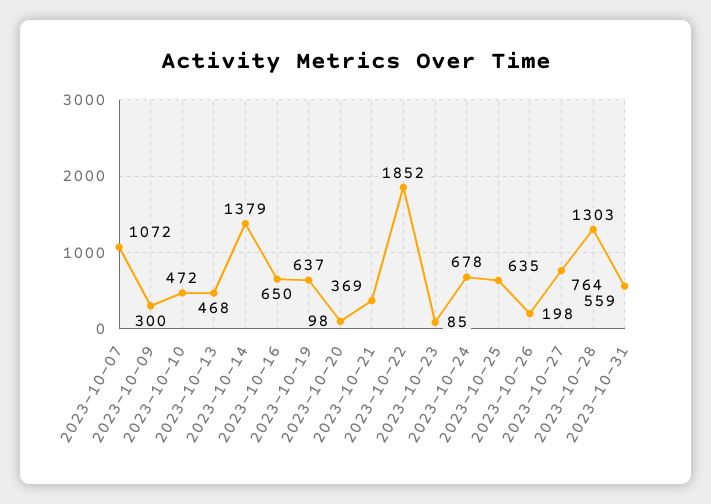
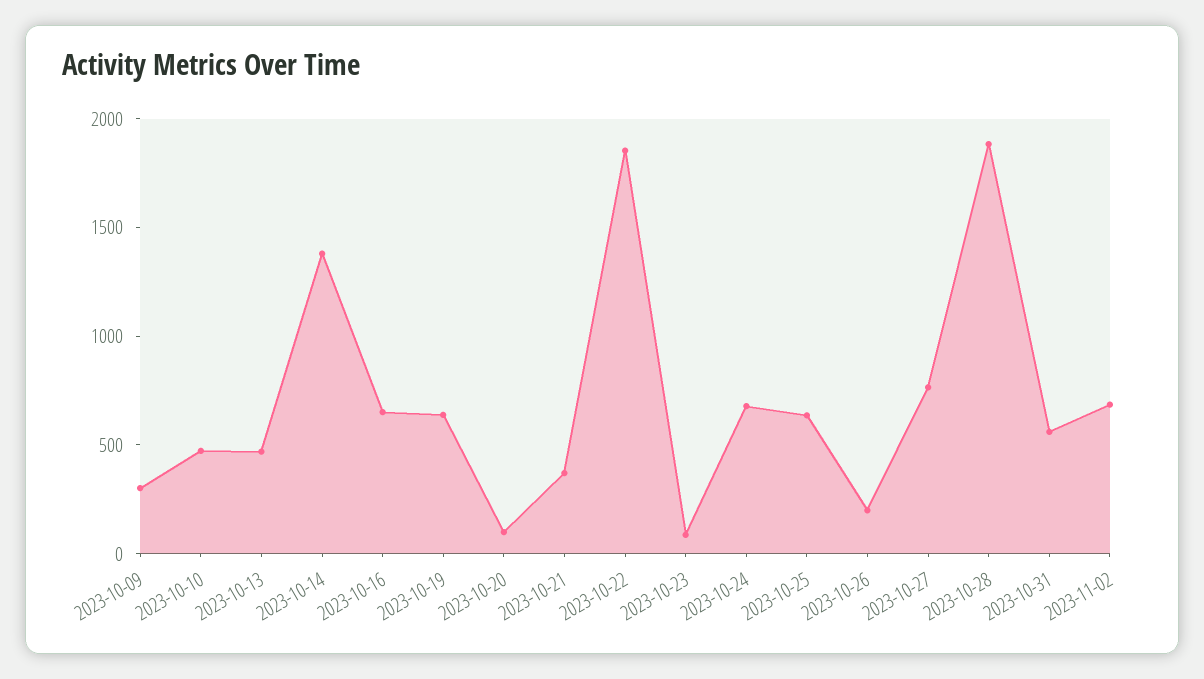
2023-10-07: 1072 -> none
2023-10-28: 1303 -> 1900
2023-11-02: none -> 700

